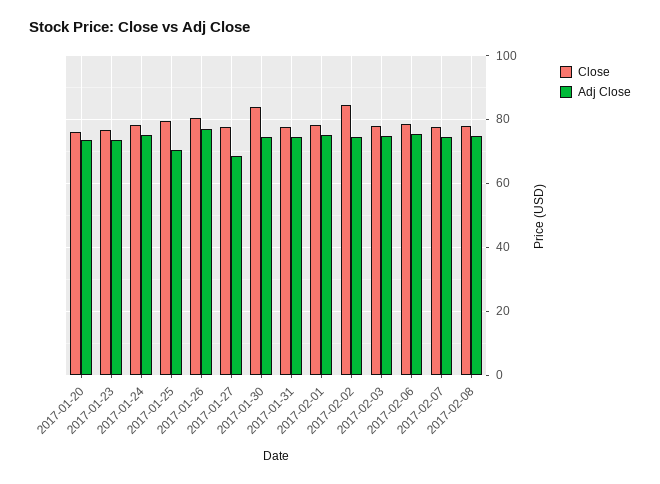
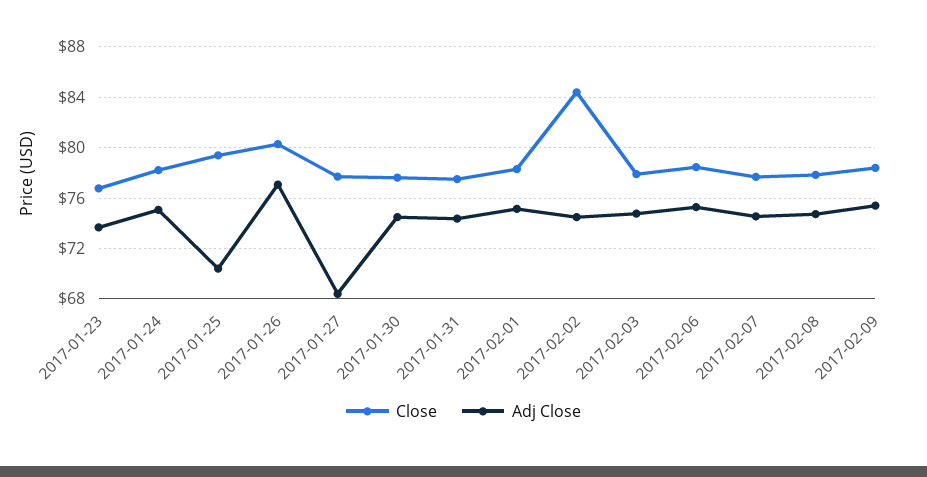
Close, 2017-01-20: 76 -> none
Adj Close, 2017-01-20: 74 -> none
Close, 2017-01-30: 84 -> 77.5
Close, 2017-02-09: none -> 78.5
Adj Close, 2017-02-09: none -> 75.5

